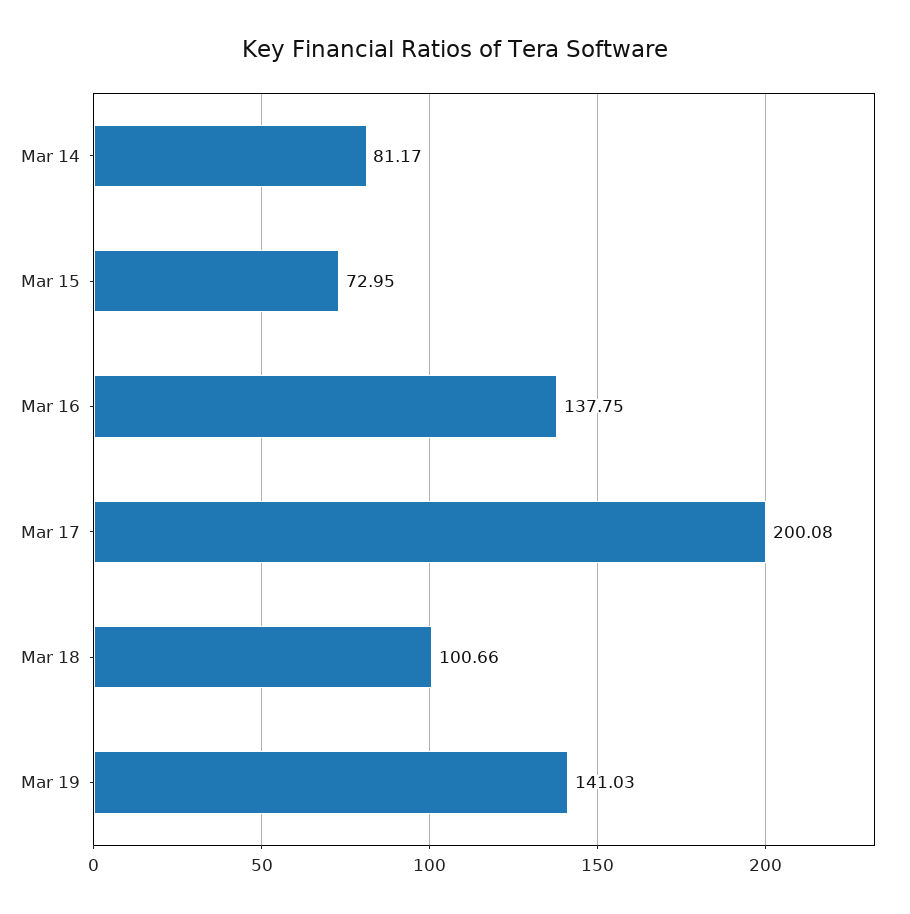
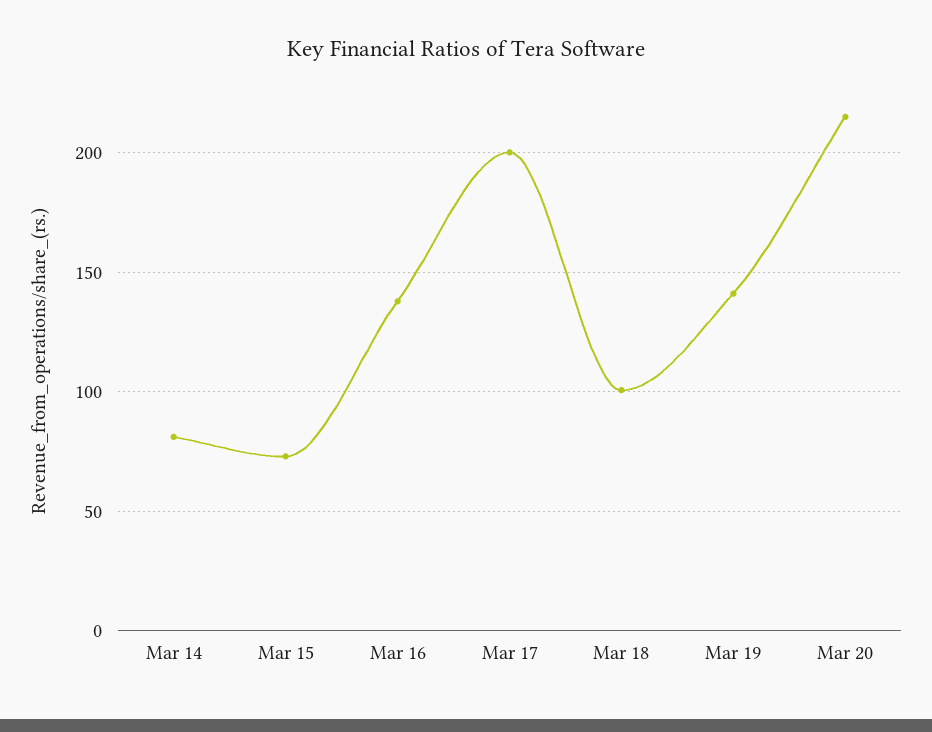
Mar 20: none -> 215

